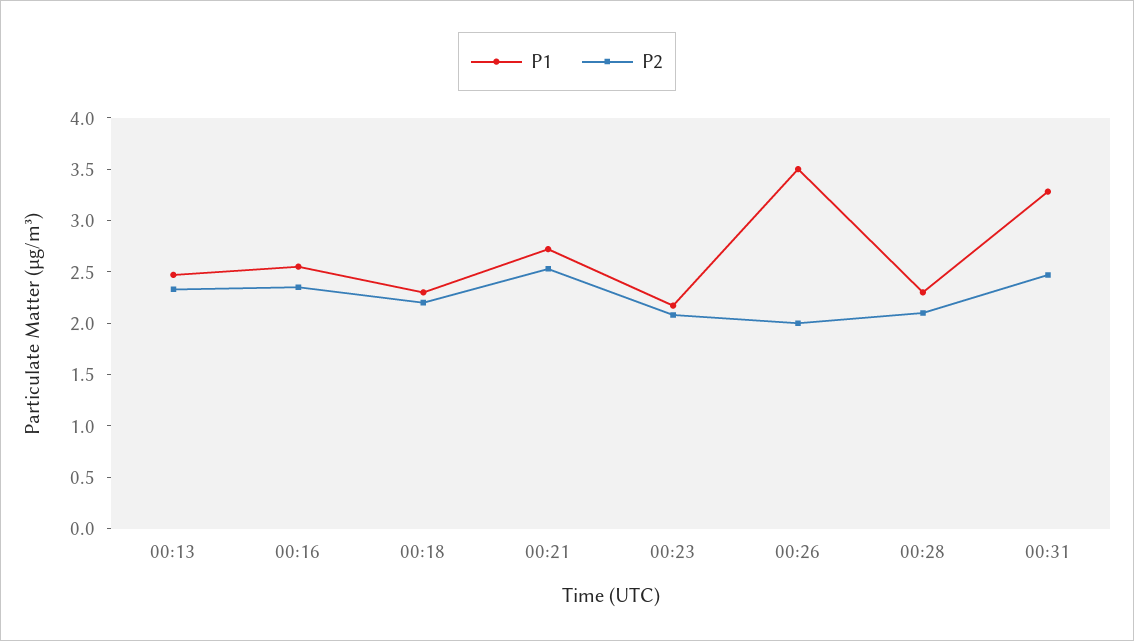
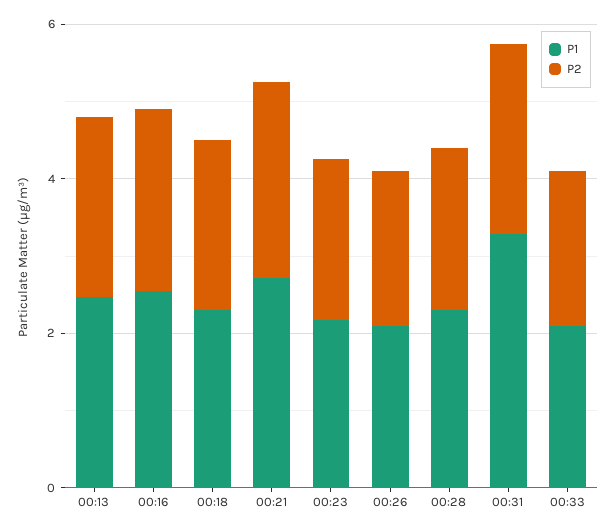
P1, 00:26: 3.5 -> 2
P1, 00:33: none -> 2
P2, 00:33: none -> 2

